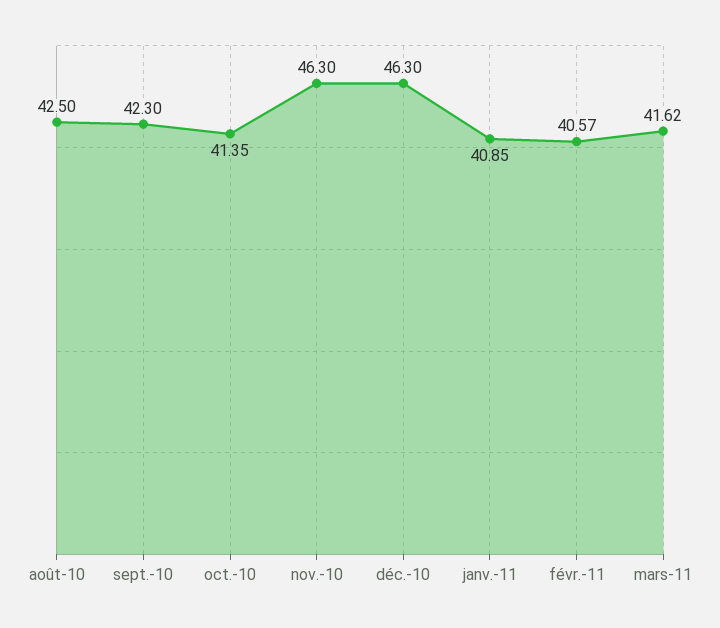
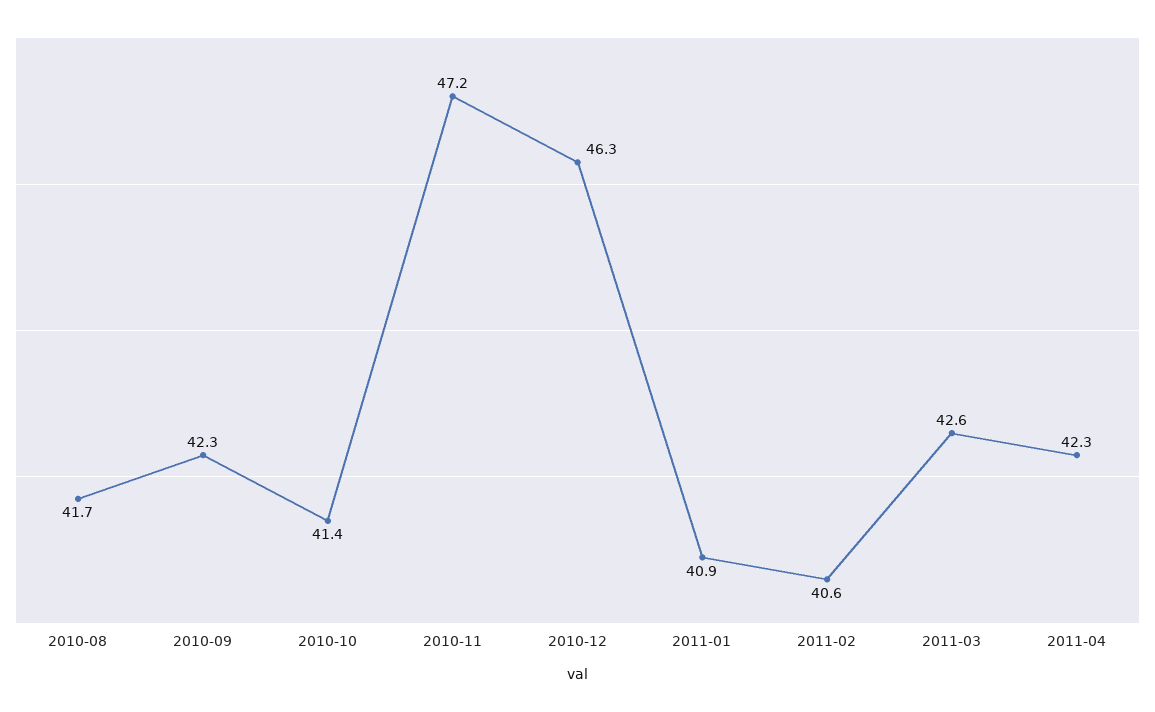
août-10: 42.5 -> 41.7
nov.-10: 46.3 -> 47.2
mars-11: 41.62 -> 42.6
2011-04: none -> 42.3

